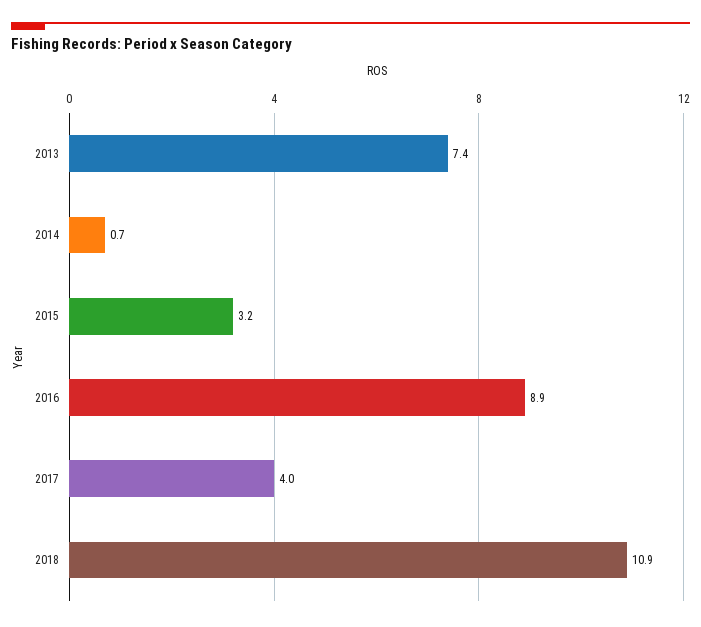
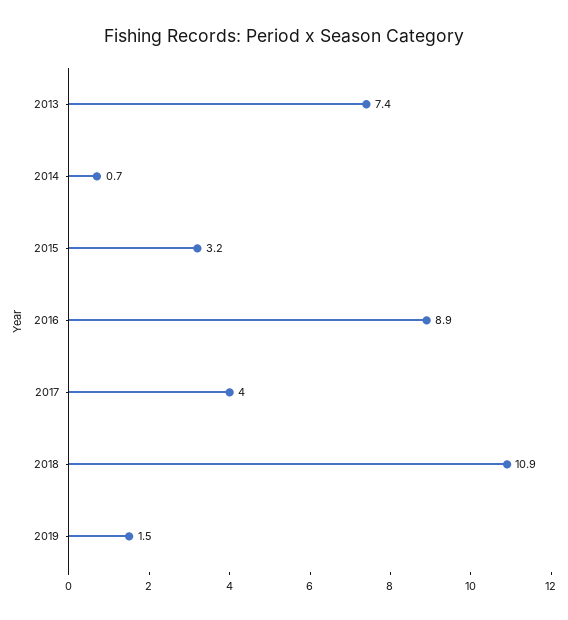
2019: none -> 1.5

